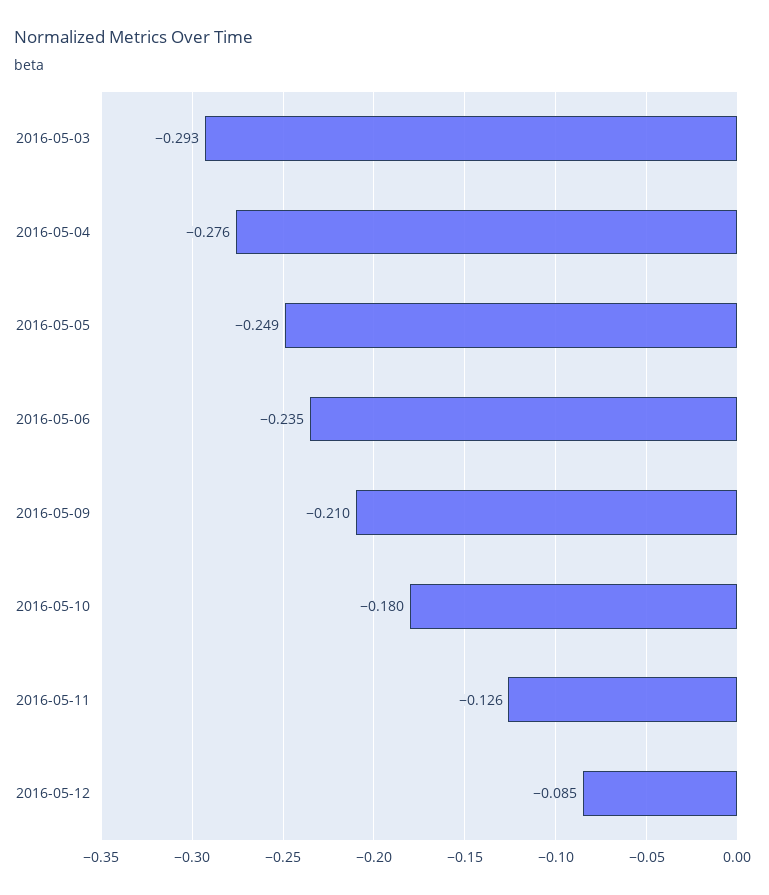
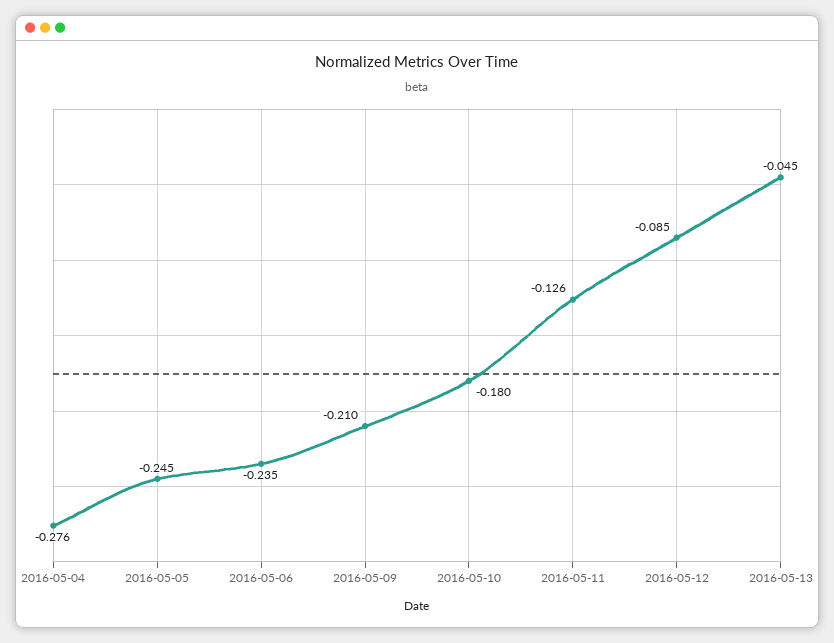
2016-05-03: -0.293 -> none
2016-05-05: -0.249 -> -0.245
2016-05-13: none -> -0.045

